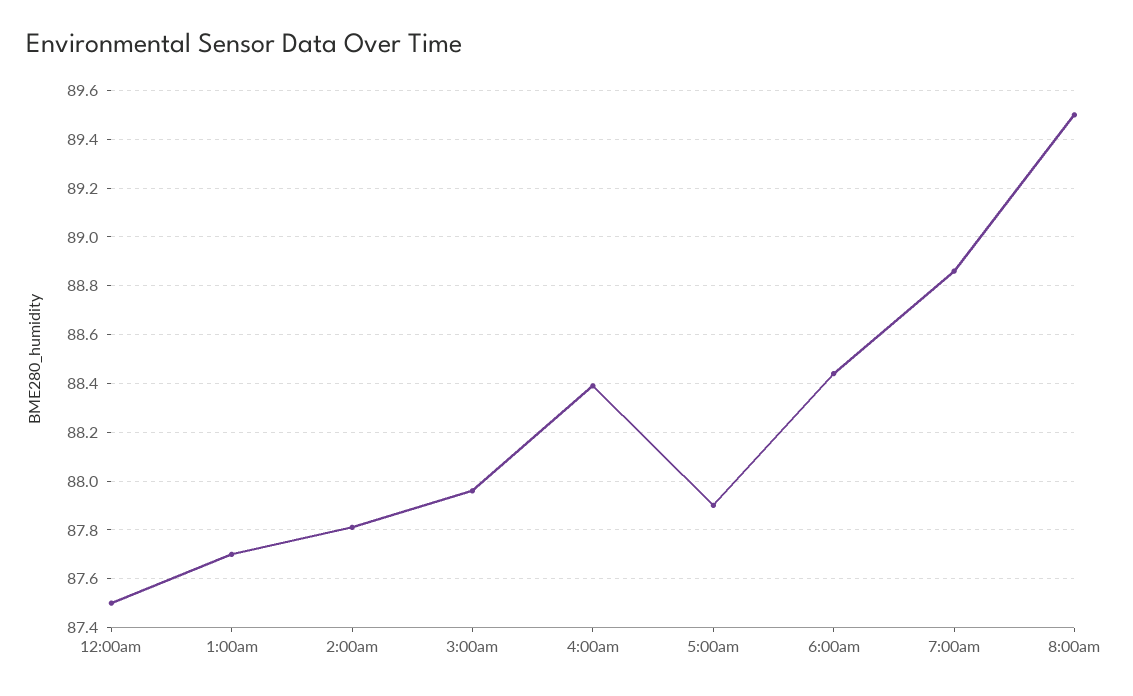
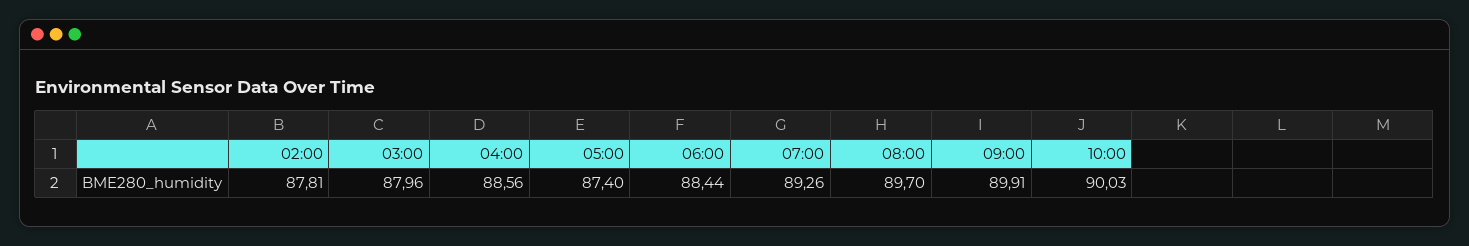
12:00am: 87.5 -> none
1:00am: 87.7 -> none
4:00am: 88.4 -> 88.56
5:00am: 87.9 -> 87.4
7:00am: 88.85 -> 89.26
8:00am: 89.5 -> 89.7
09:00: none -> 89.91
10:00: none -> 90.03

